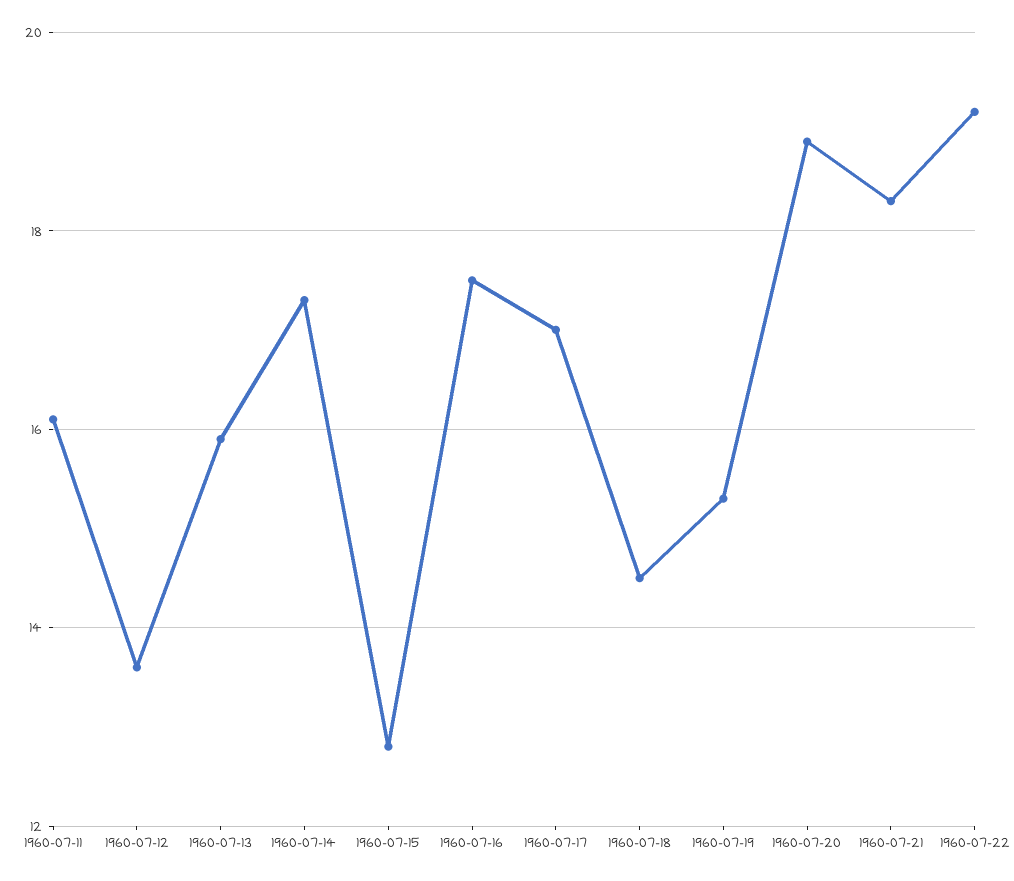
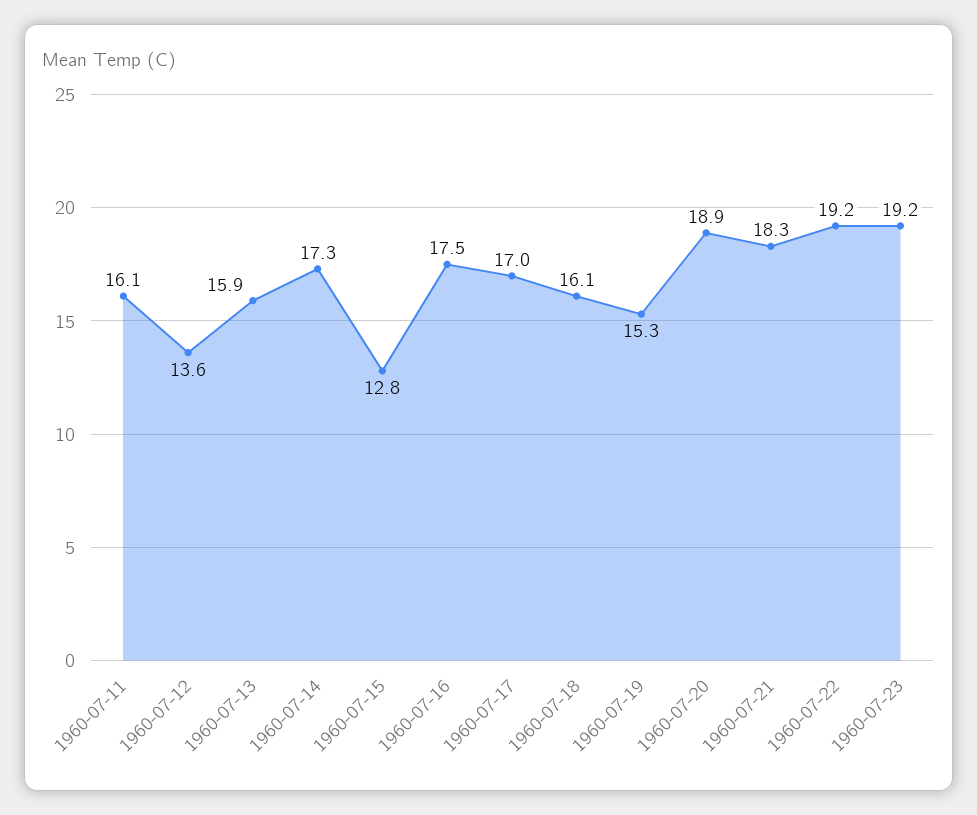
1960-07-18: 14.5 -> 16.1
1960-07-23: none -> 19.2

